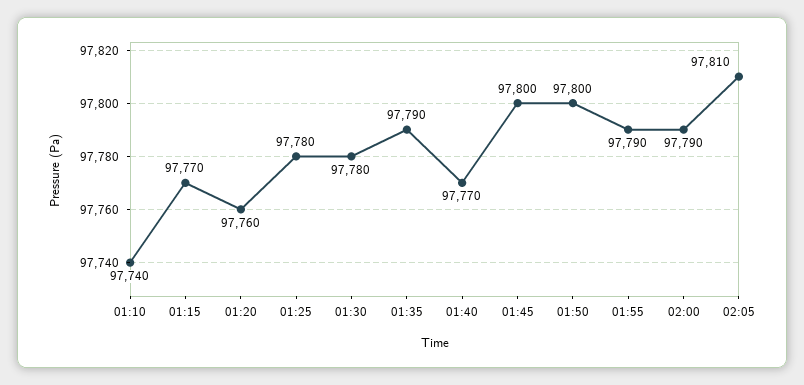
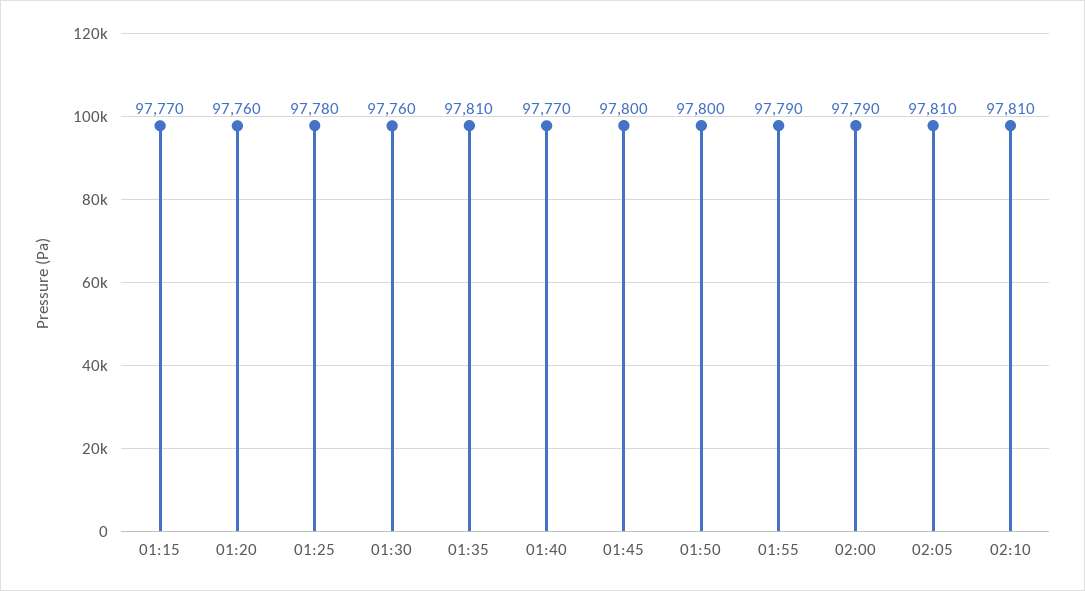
01:10: 97740 -> none
01:30: 97780 -> 97760
01:35: 97790 -> 97810
02:10: none -> 97810

